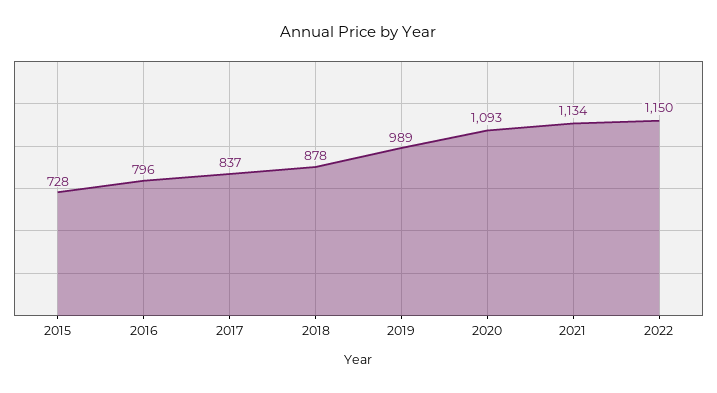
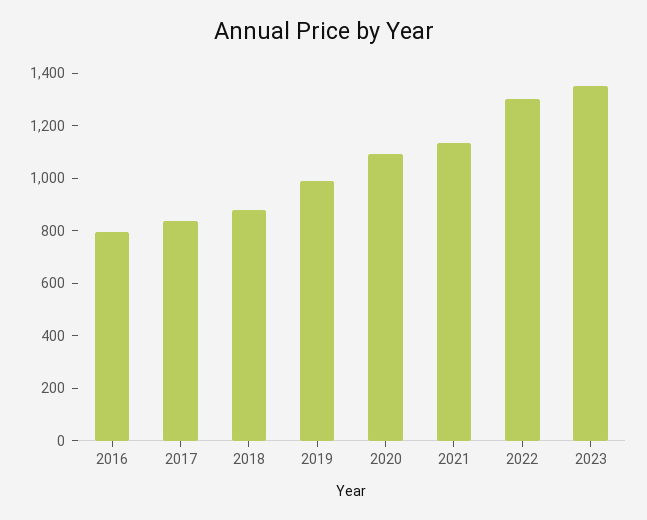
2015: 728 -> none
2022: 1150 -> 1300
2023: none -> 1350

